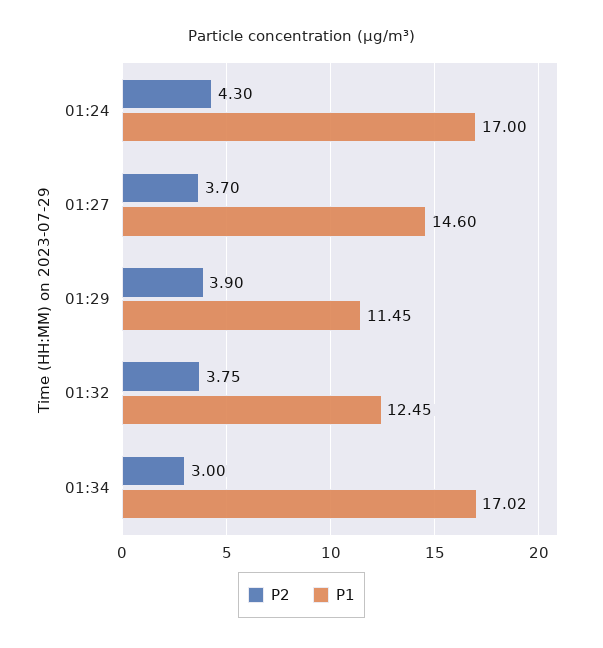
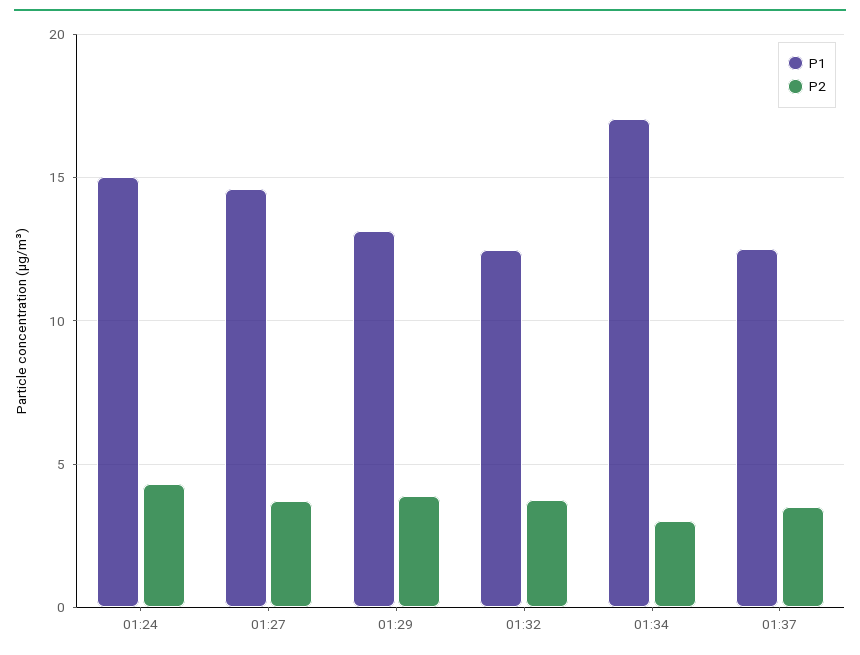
P1, 01:24: 17 -> 15
P1, 01:29: 11.45 -> 13
P1, 01:37: none -> 12.5
P2, 01:37: none -> 3.5

